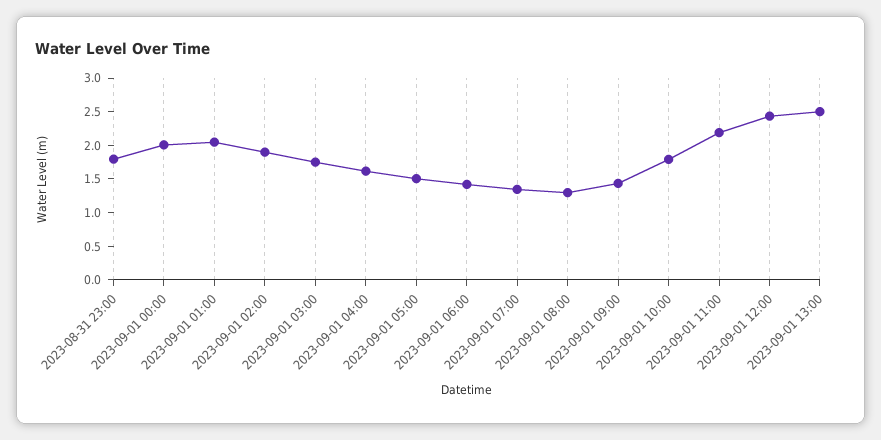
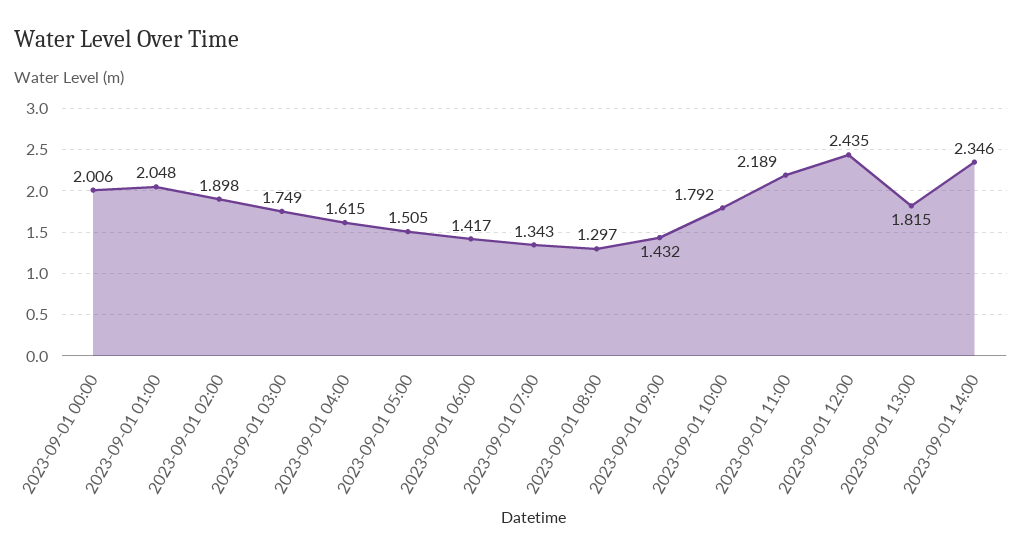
2023-08-31 23:00: 1.75 -> none
2023-09-01 13:00: 2.5 -> 1.815
2023-09-01 14:00: none -> 2.346

